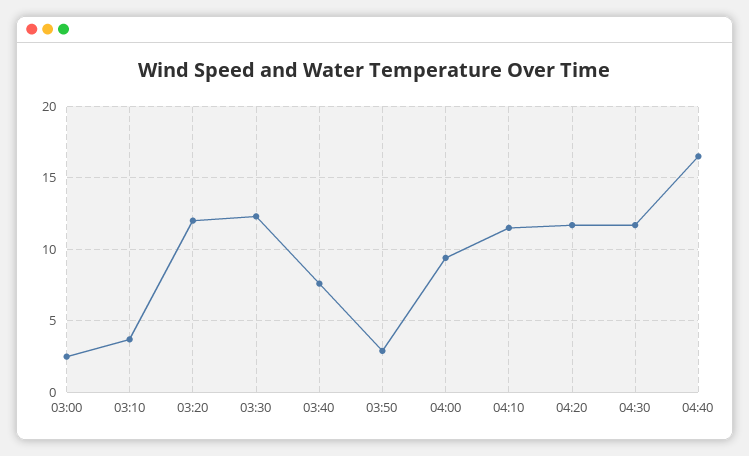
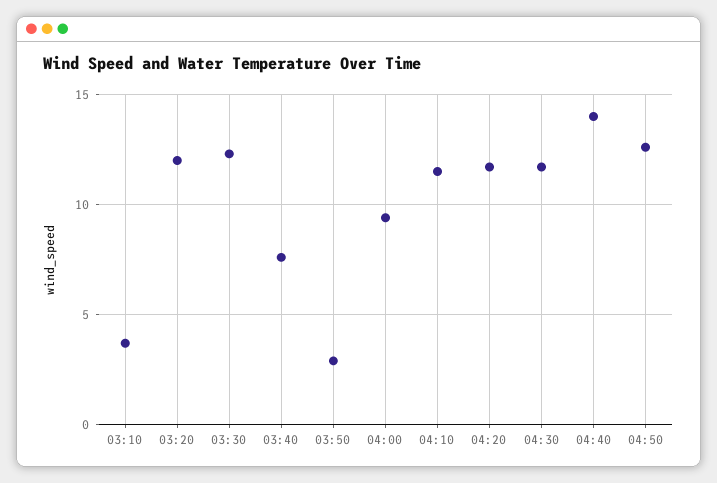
03:00: 2.5 -> none
04:40: 16.5 -> 14
04:50: none -> 12.5

